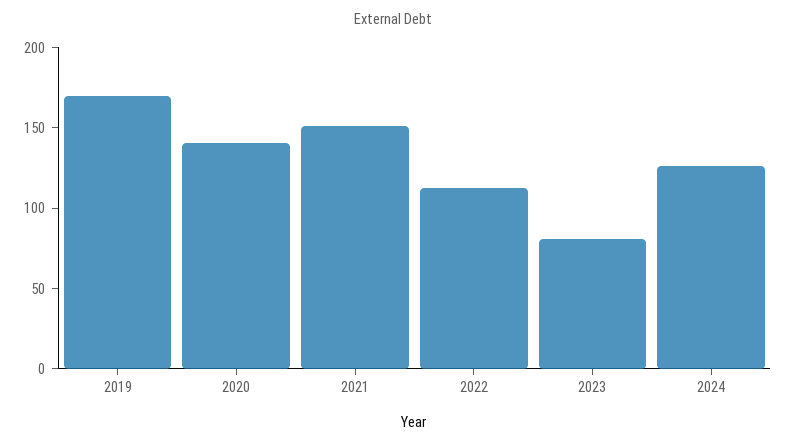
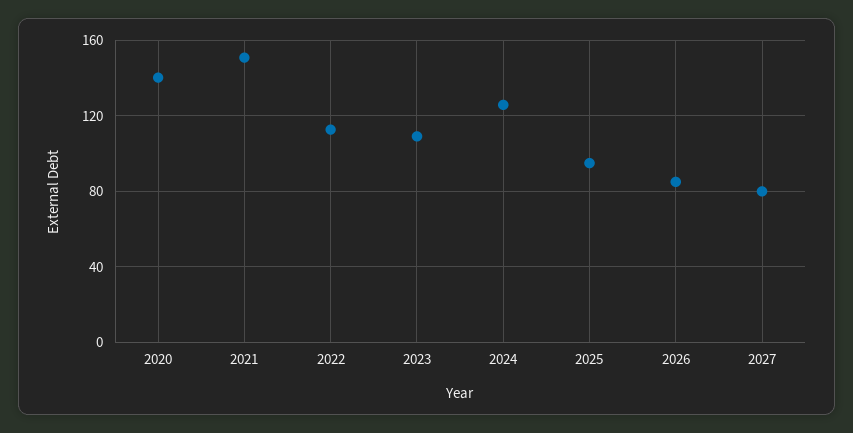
2019: 170 -> none
2023: 80 -> 110
2025: none -> 95
2026: none -> 85
2027: none -> 80

